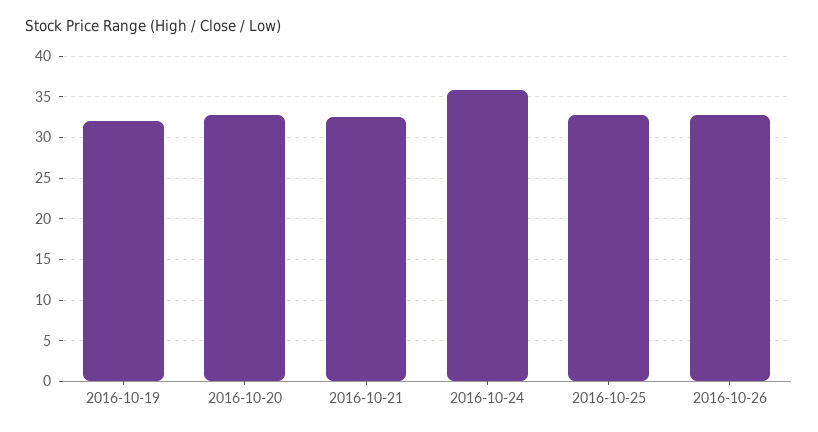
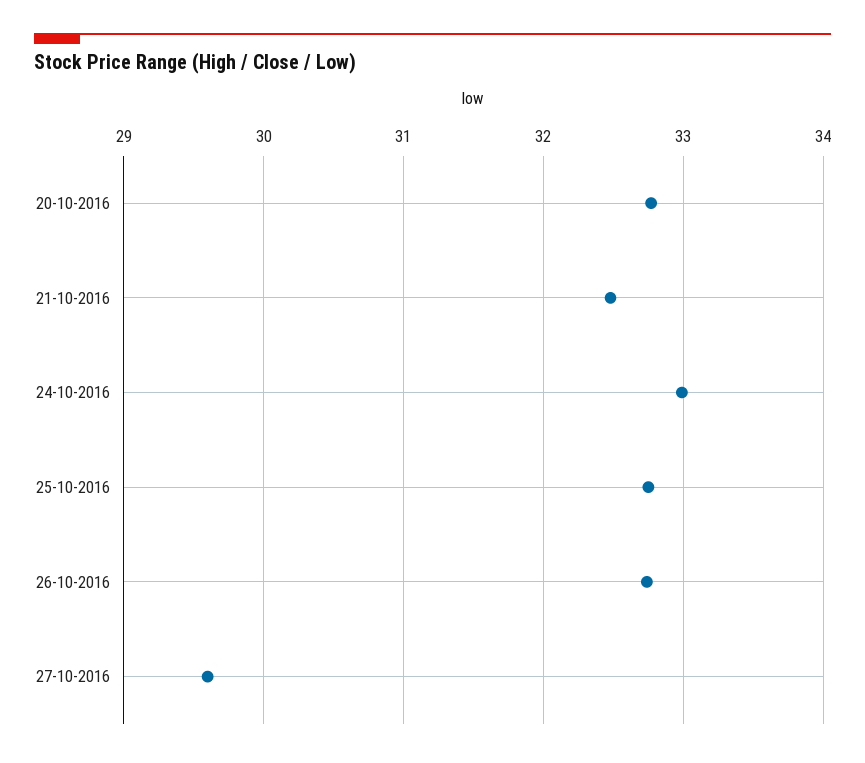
2016-10-19: 32 -> none
2016-10-24: 36 -> 33
27-10-2016: none -> 29.6

